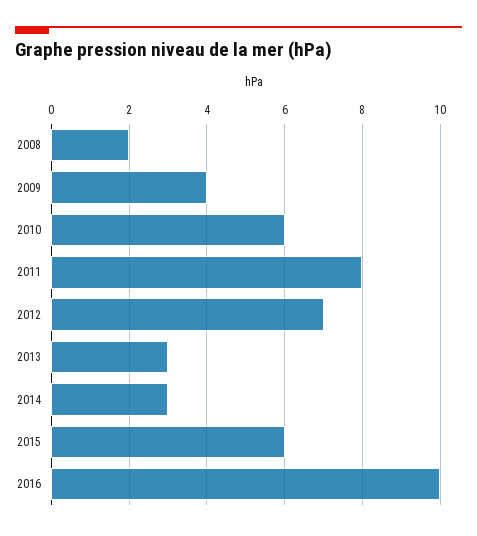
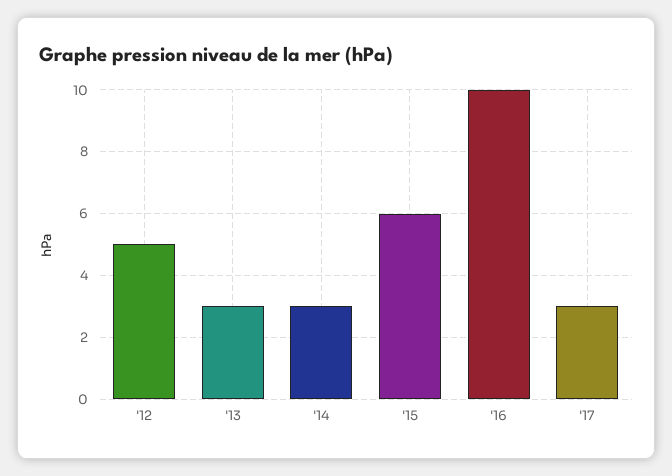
2008: 2 -> none
2009: 4 -> none
2010: 6 -> none
2011: 8 -> none
2012: 7 -> 5
'17: none -> 3

